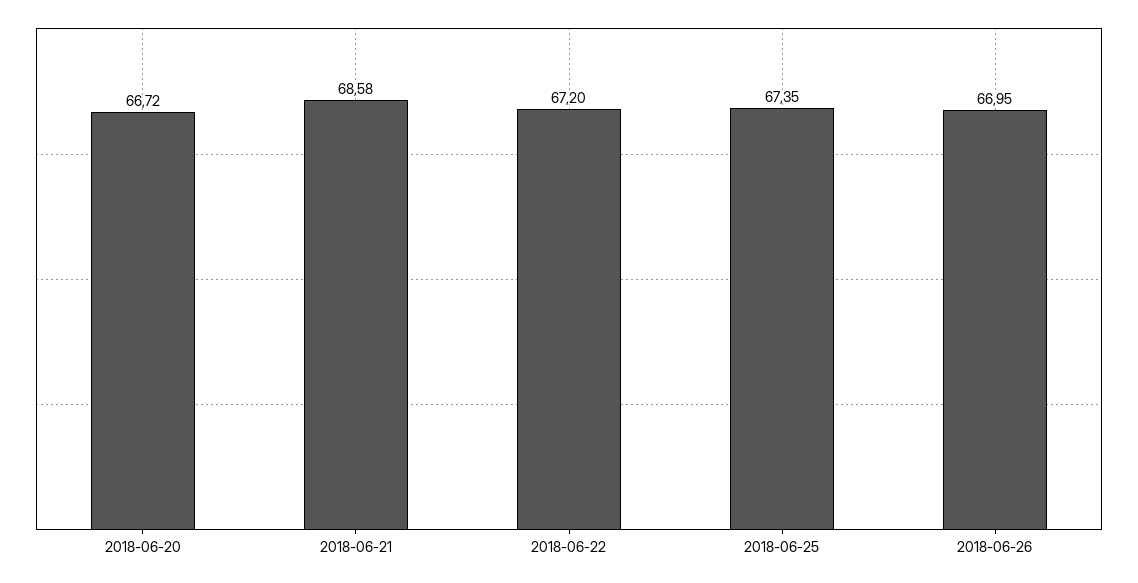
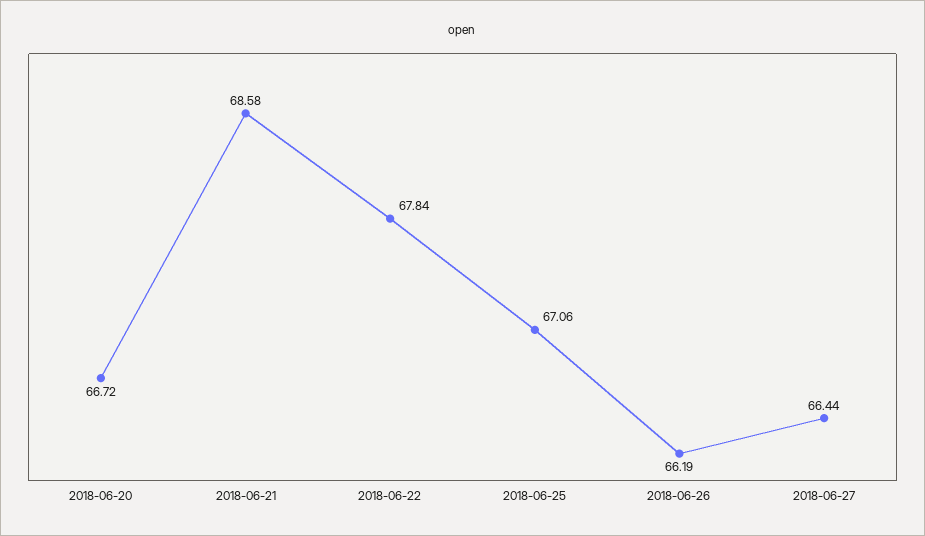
2018-06-22: 67.2 -> 67.84
2018-06-25: 67.35 -> 67.06
2018-06-26: 66.95 -> 66.19
2018-06-27: none -> 66.44

